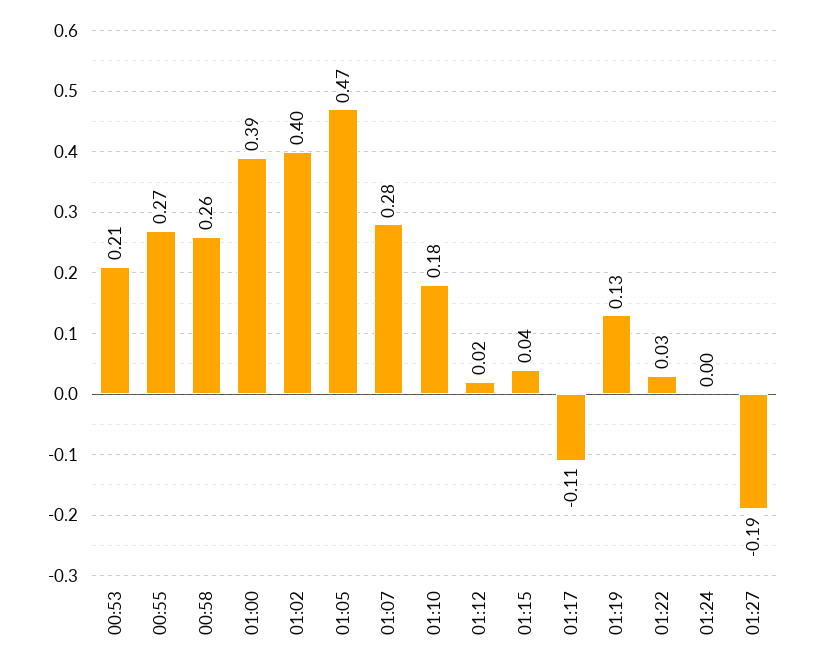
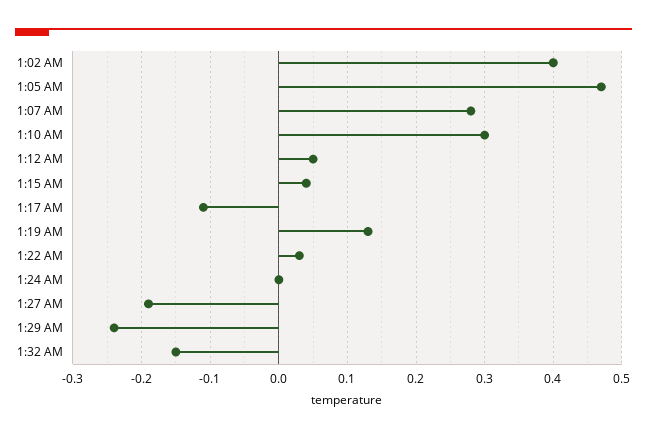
00:53: 0.21 -> none
00:55: 0.27 -> none
00:58: 0.26 -> none
01:00: 0.39 -> none
01:10: 0.18 -> 0.3
01:12: 0.02 -> 0.05
1:29 AM: none -> -0.24
1:32 AM: none -> -0.15

